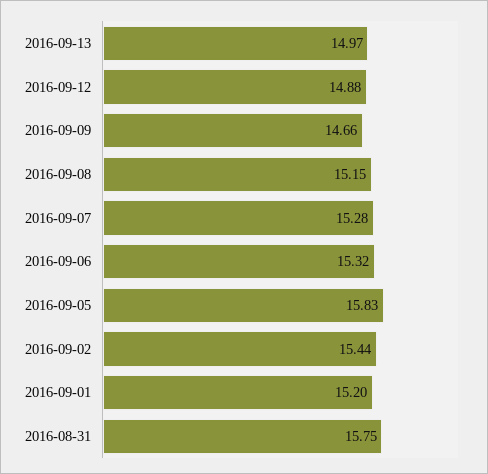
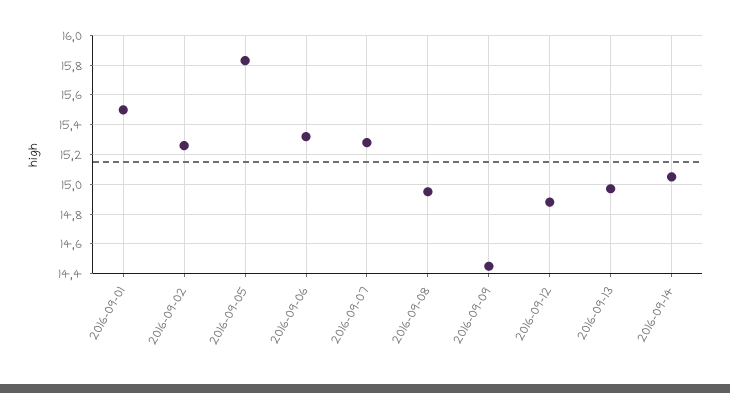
2016-09-09: 14.66 -> 14.45
2016-09-08: 15.15 -> 14.95
2016-09-02: 15.44 -> 15.25
2016-09-01: 15.2 -> 15.5
2016-08-31: 15.75 -> none
2016-09-14: none -> 15.05

